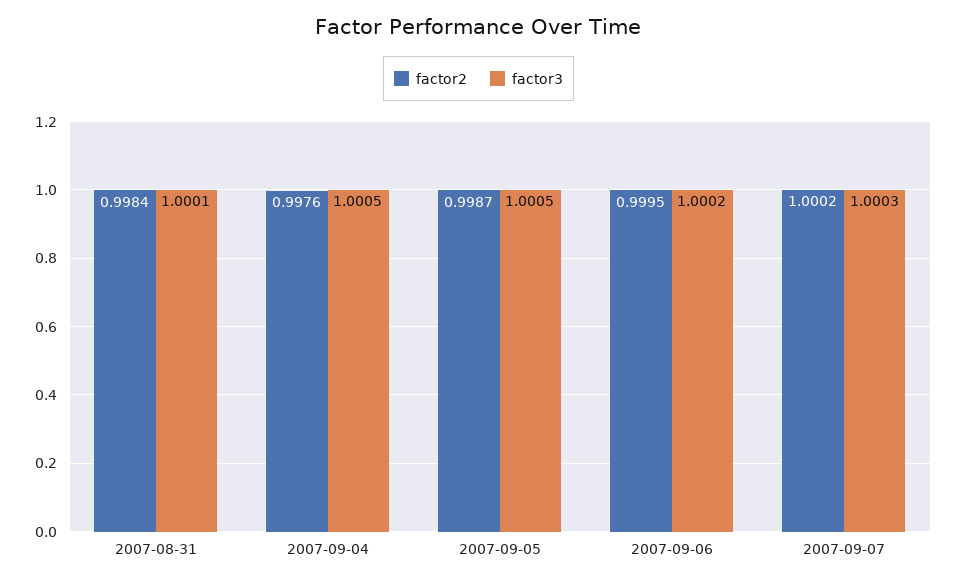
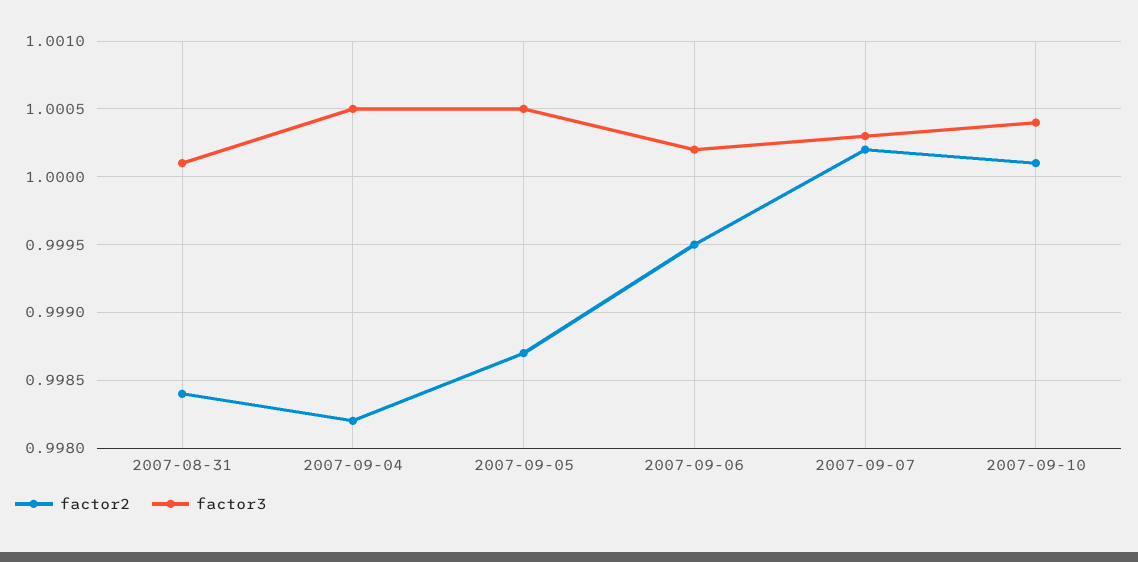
factor2, 2007-09-04: 0.9976 -> 0.9982
factor2, 2007-09-10: none -> 1.0001
factor3, 2007-09-10: none -> 1.0004

